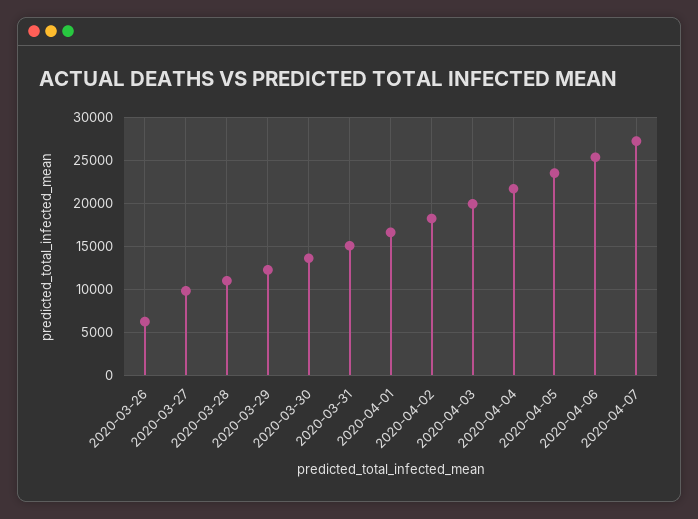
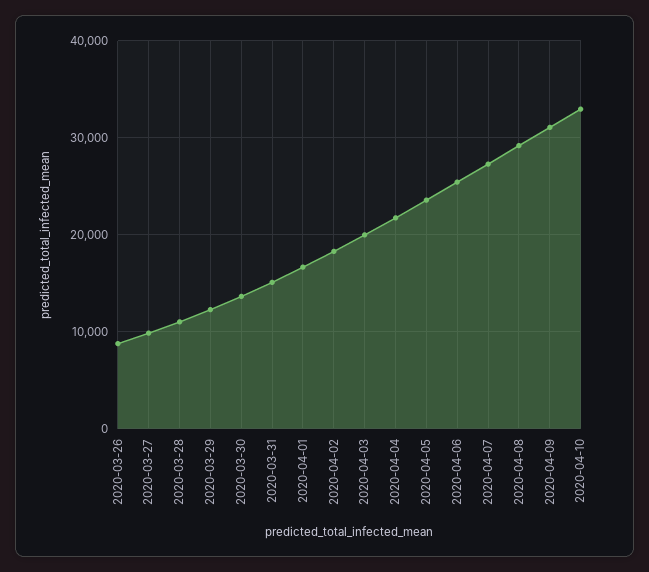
2020-03-26: 6000 -> 9000
2020-04-08: none -> 29000
2020-04-09: none -> 31000
2020-04-10: none -> 33000

